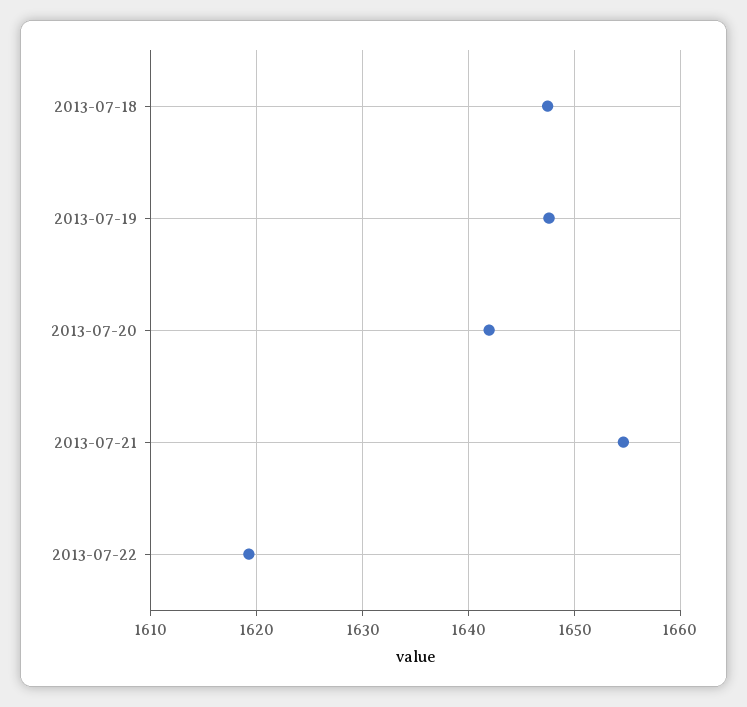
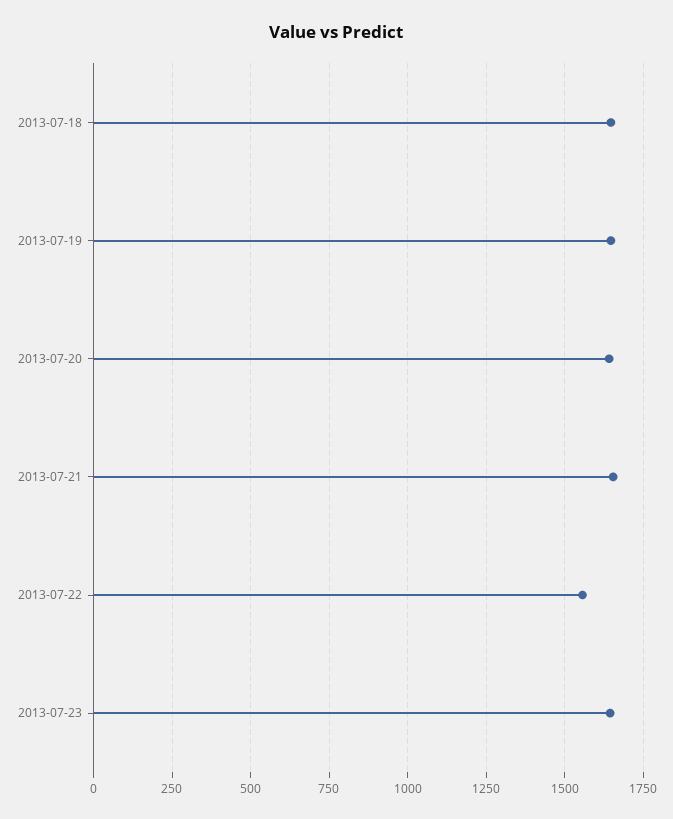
2013-07-22: 1619 -> 1550
2013-07-23: none -> 1650

